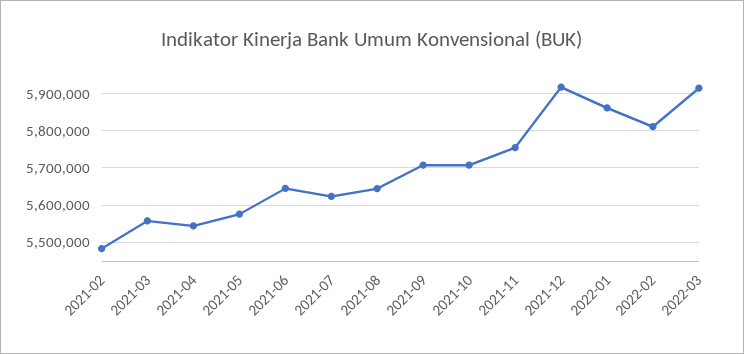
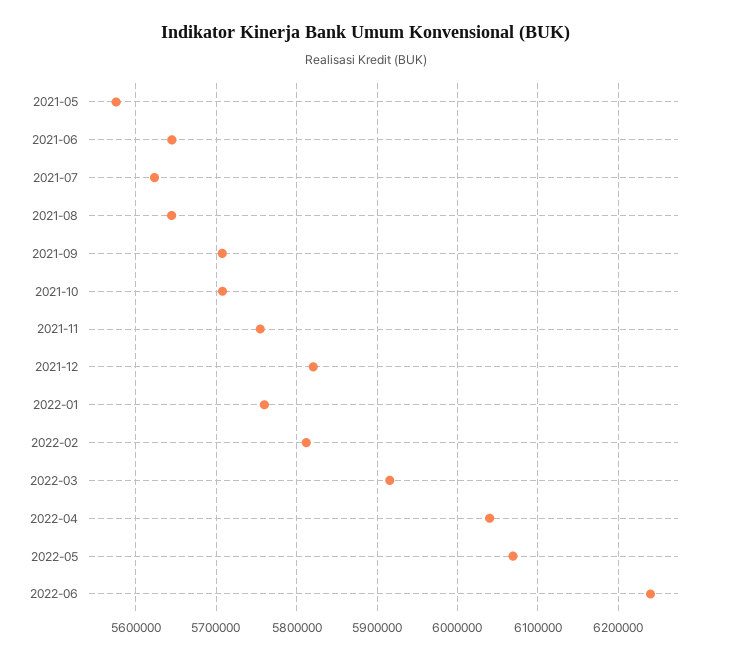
2021-02: 5480000 -> none
2021-03: 5560000 -> none
2021-04: 5540000 -> none
2021-12: 5920000 -> 5820000
2022-01: 5860000 -> 5760000
2022-04: none -> 6040000
2022-05: none -> 6070000
2022-06: none -> 6240000

